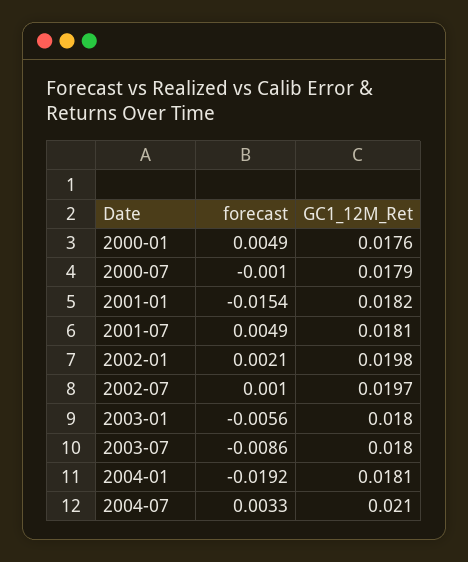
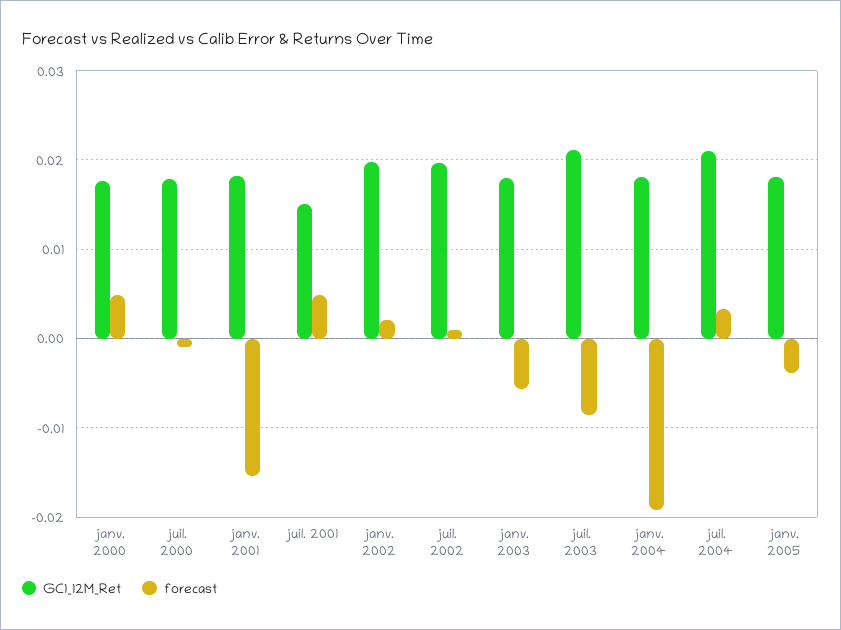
GC1_12M_Ret, 2001-07: 0.0181 -> 0.015
GC1_12M_Ret, 2003-07: 0.018 -> 0.021
GC1_12M_Ret, janv. 2005: none -> 0.018
forecast, janv. 2005: none -> -0.004

